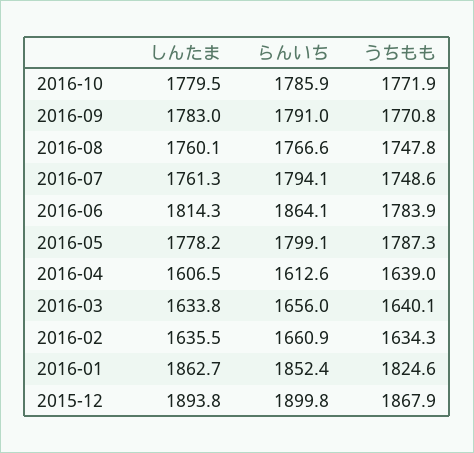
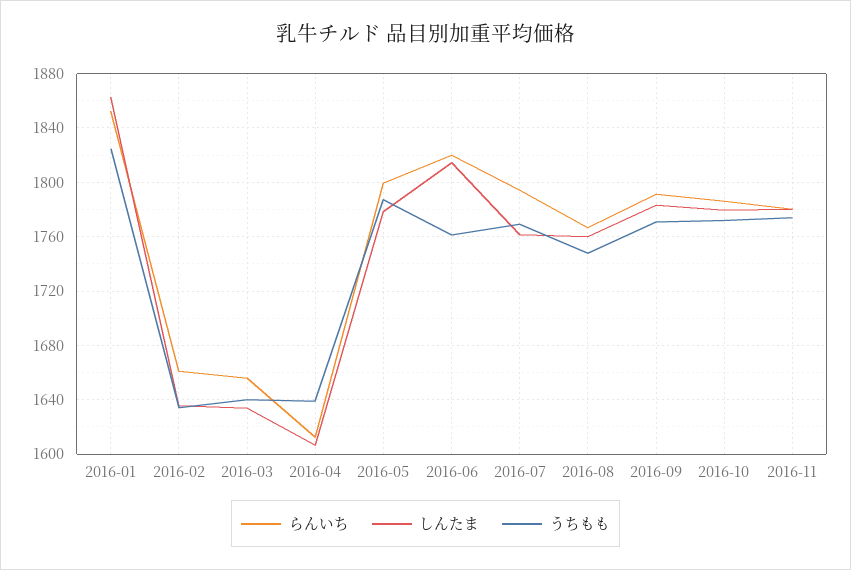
うちもも, 2016-07: 1748.6 -> 1770
らんいち, 2016-06: 1864.1 -> 1820
うちもも, 2016-06: 1783.9 -> 1760
しんたま, 2015-12: 1893.8 -> none
らんいち, 2015-12: 1899.8 -> none
うちもも, 2015-12: 1867.9 -> none
らんいち, 2016-11: none -> 1780
しんたま, 2016-11: none -> 1780
うちもも, 2016-11: none -> 1775

